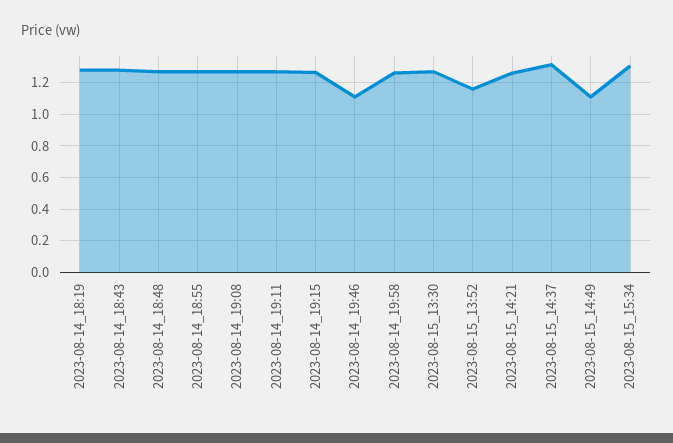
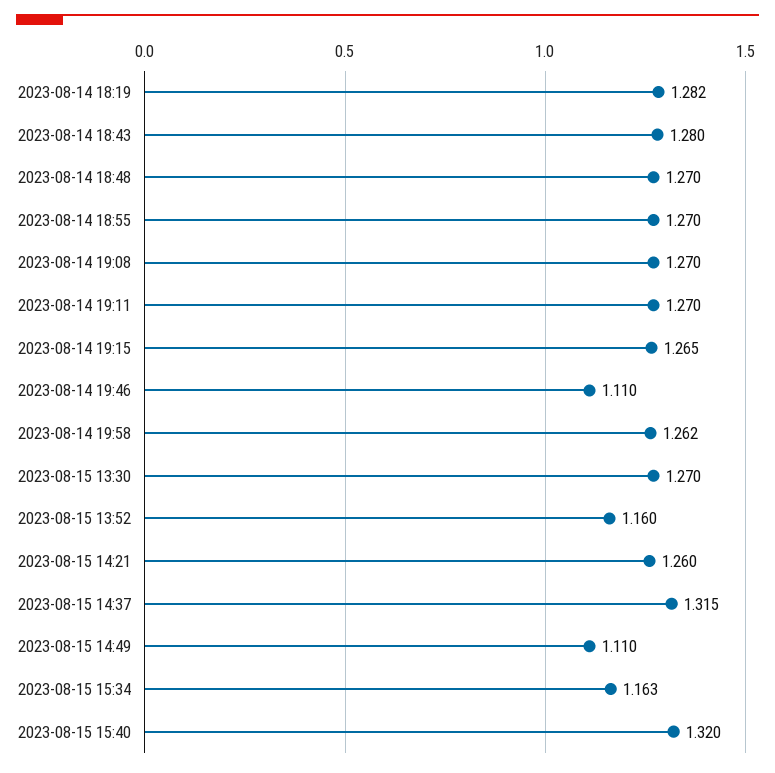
2023-08-15_15:34: 1.3 -> 1.163
2023-08-15 15:40: none -> 1.32

